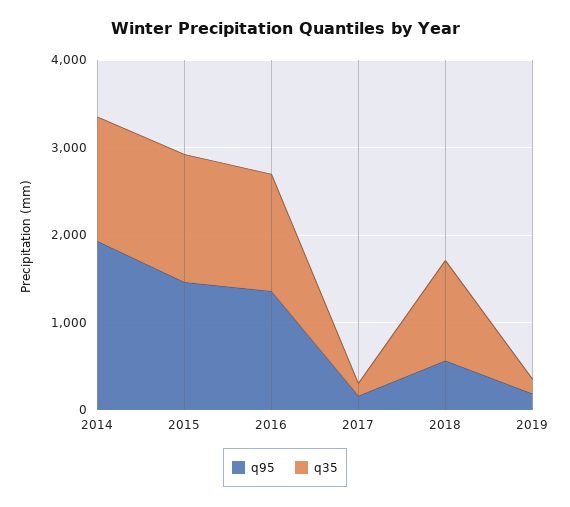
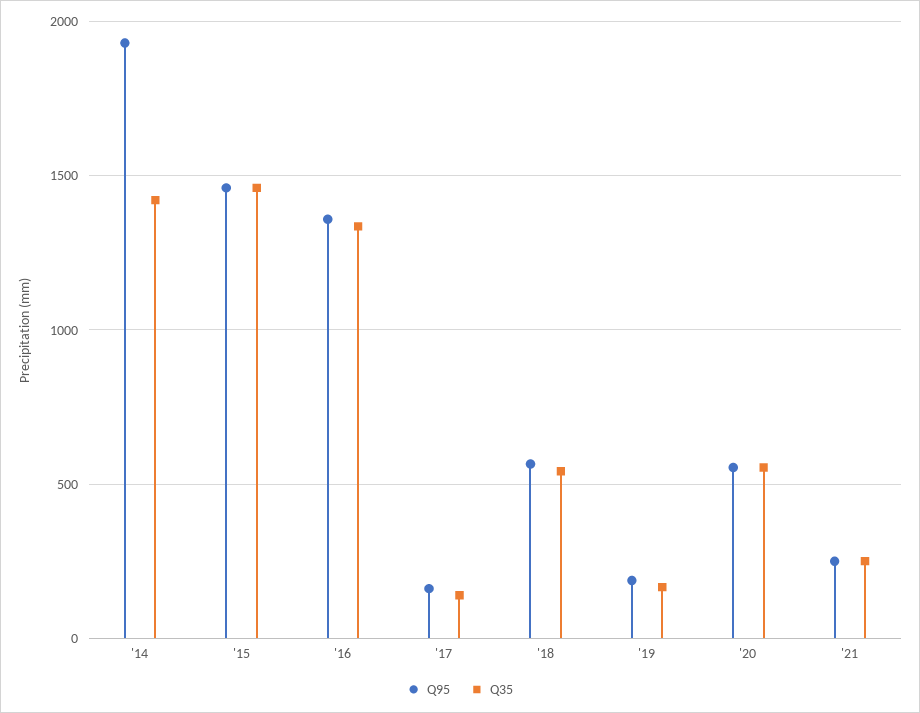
q35, 2018: 1200 -> 550
q95, '20: none -> 550
q35, '20: none -> 550
q95, '21: none -> 250
q35, '21: none -> 250

